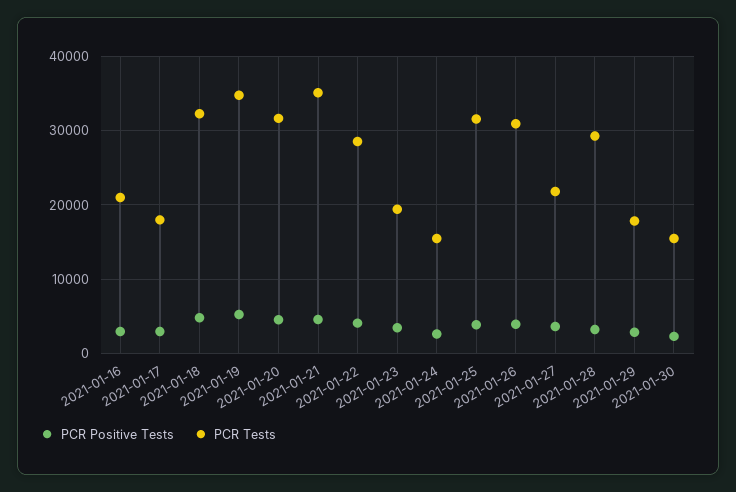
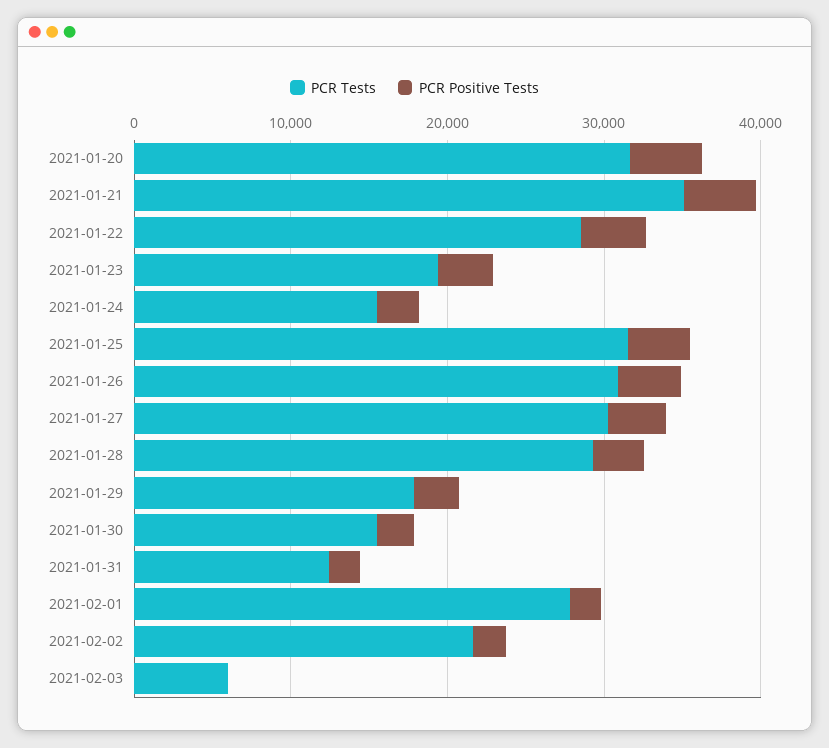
PCR Positive Tests, 2021-01-16: 3000 -> none
PCR Tests, 2021-01-16: 21000 -> none
PCR Positive Tests, 2021-01-17: 3000 -> none
PCR Tests, 2021-01-17: 18000 -> none
PCR Positive Tests, 2021-01-18: 5000 -> none
PCR Tests, 2021-01-18: 32000 -> none
PCR Positive Tests, 2021-01-19: 5000 -> none
PCR Tests, 2021-01-19: 35000 -> none
PCR Tests, 2021-01-27: 22000 -> 30000
PCR Tests, 2021-01-31: none -> 12000
PCR Positive Tests, 2021-01-31: none -> 2000
PCR Tests, 2021-02-01: none -> 28000
PCR Positive Tests, 2021-02-01: none -> 2000
PCR Tests, 2021-02-02: none -> 22000
PCR Positive Tests, 2021-02-02: none -> 2000
PCR Tests, 2021-02-03: none -> 6000
PCR Positive Tests, 2021-02-03: none -> 0

